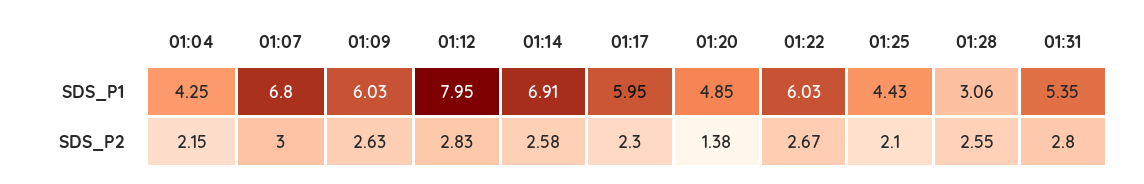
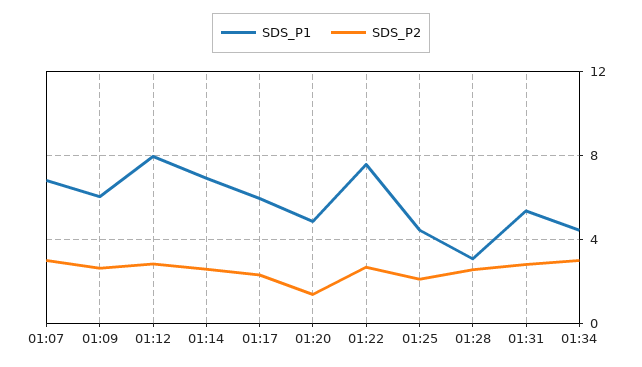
SDS_P1, 01:04: 4.25 -> none
SDS_P1, 01:22: 6.03 -> 7.5
SDS_P2, 01:04: 2.15 -> none
SDS_P1, 01:34: none -> 4.5
SDS_P2, 01:34: none -> 3

